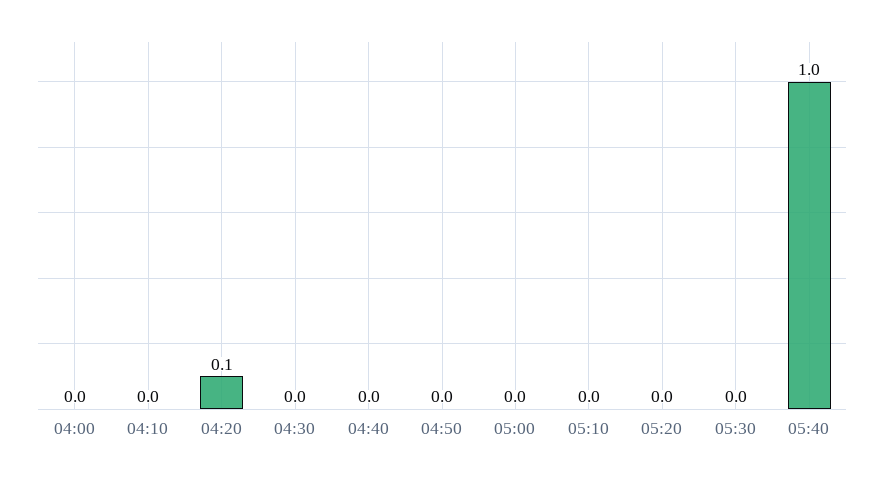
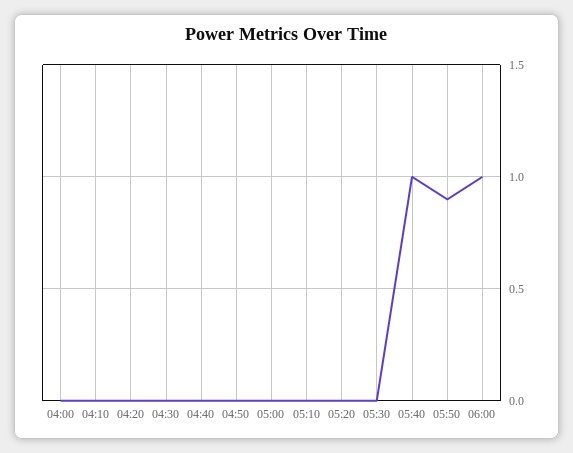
04:20: 0.1 -> 0
05:50: none -> 0.9
06:00: none -> 1

